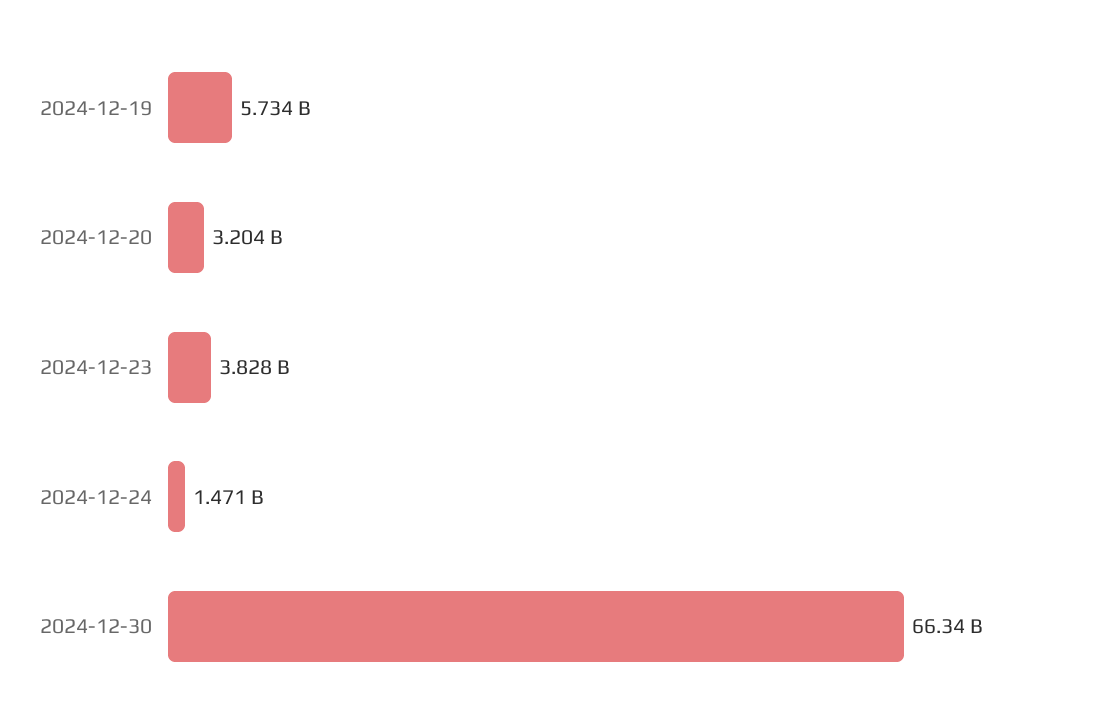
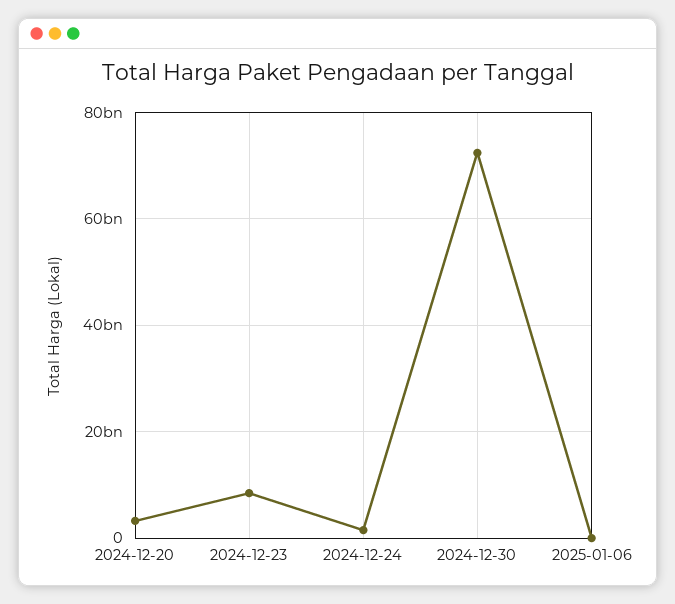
2024-12-19: 5734000000 -> none
2024-12-23: 3828000000 -> 8000000000
2024-12-30: 66340000000 -> 72000000000
2025-01-06: none -> 0

